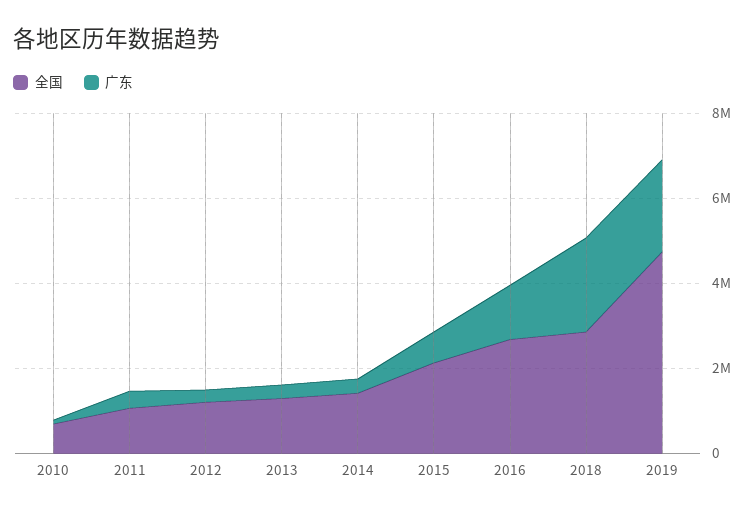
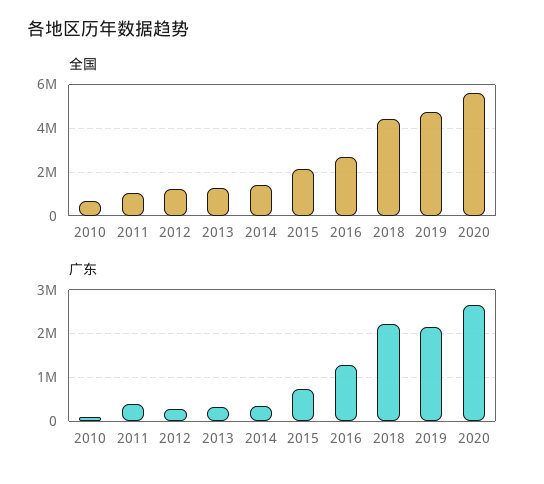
全国, 2018: 3000000 -> 4500000
全国, 2020: none -> 5500000
广东, 2020: none -> 2600000

